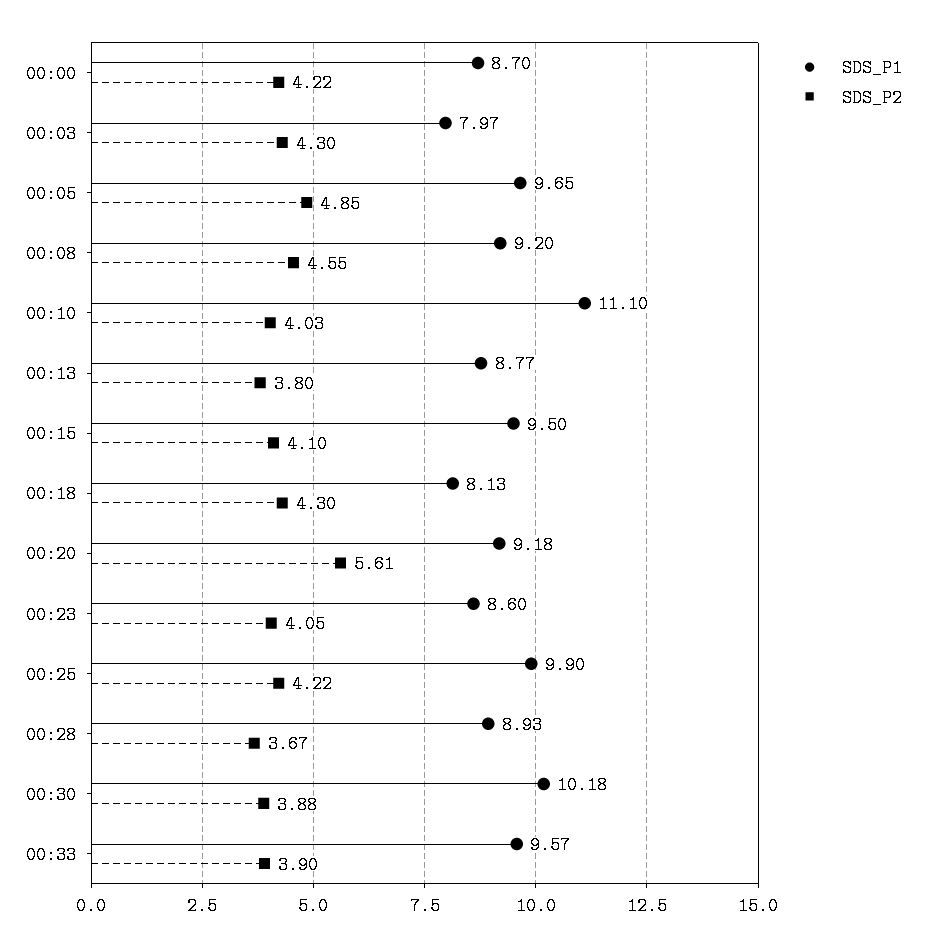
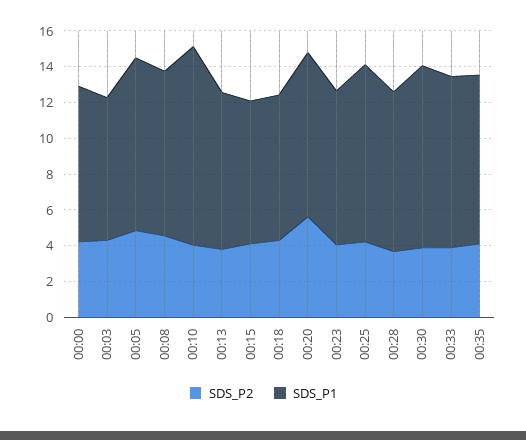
SDS_P1, 00:15: 9.5 -> 8
SDS_P2, 00:35: none -> 4
SDS_P1, 00:35: none -> 9.5

